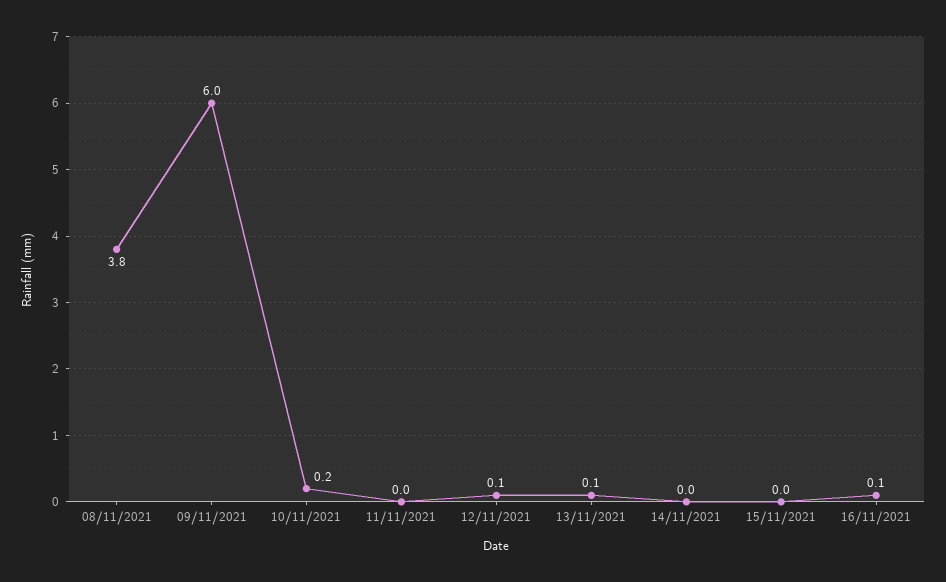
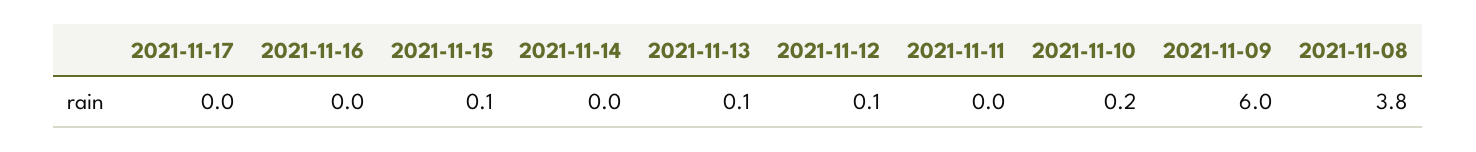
15/11/2021: 0 -> 0.1
16/11/2021: 0.1 -> 0
2021-11-17: none -> 0

